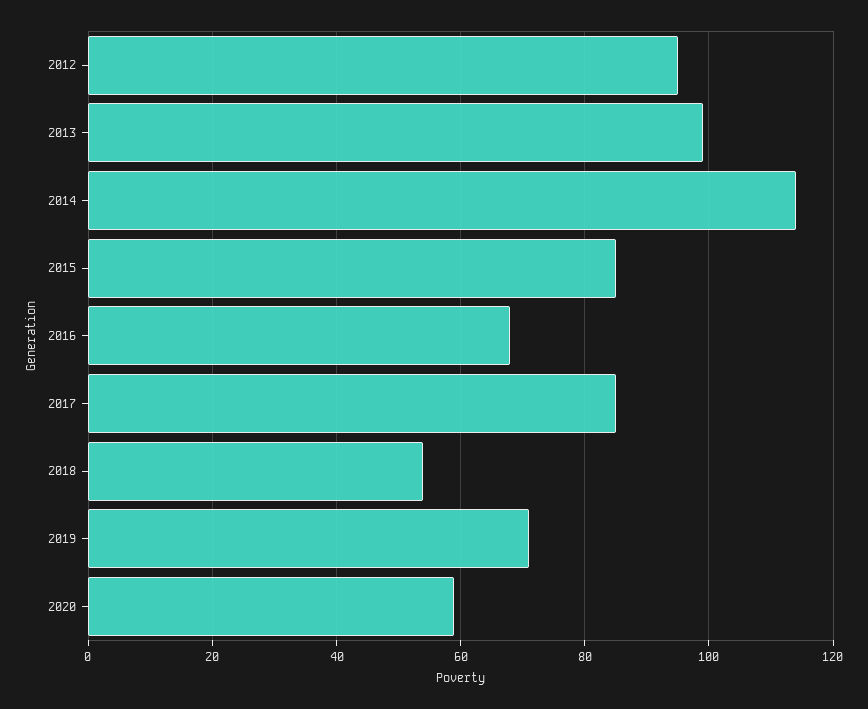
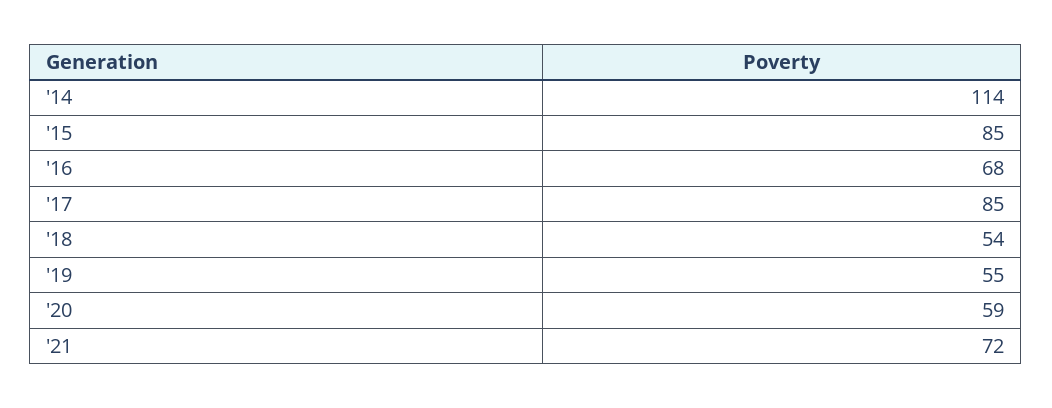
2012: 95 -> none
2013: 100 -> none
2019: 70 -> 55
'21: none -> 72

